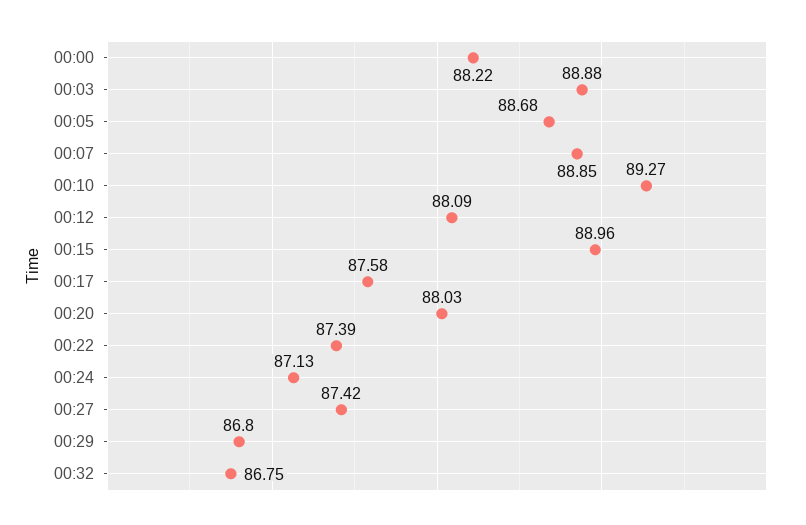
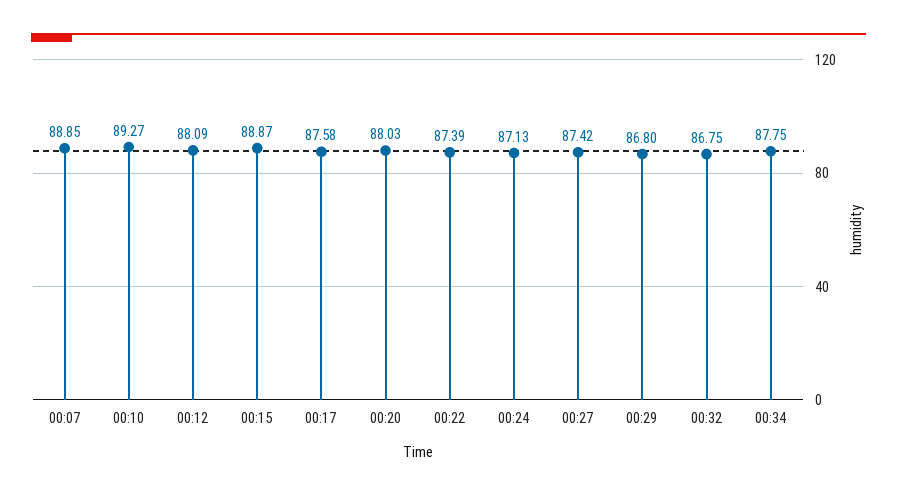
00:00: 88.22 -> none
00:03: 88.88 -> none
00:05: 88.68 -> none
00:15: 88.96 -> 88.87
00:34: none -> 87.75

